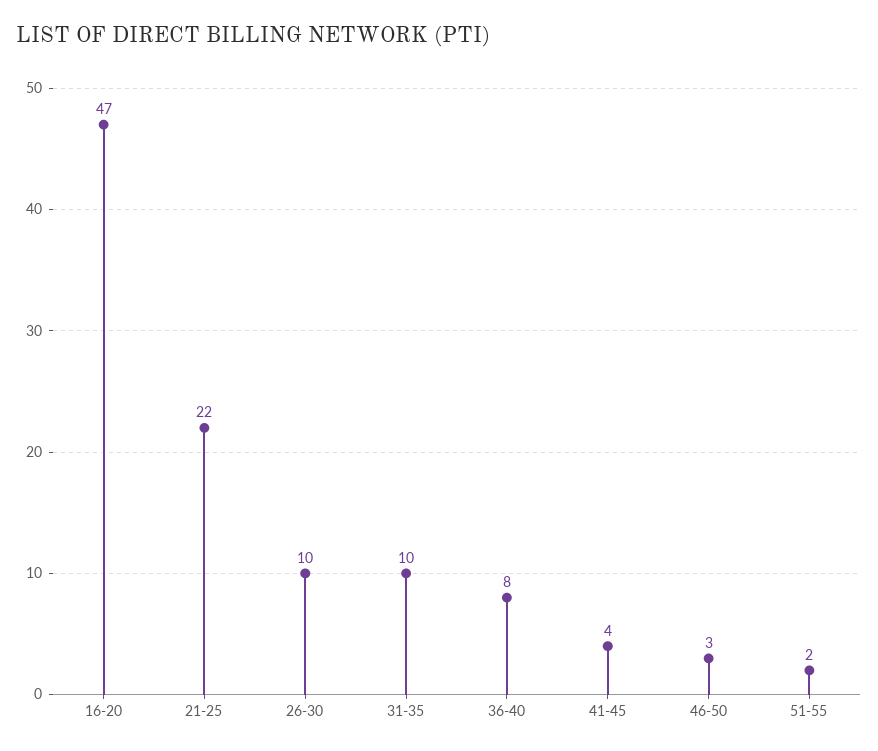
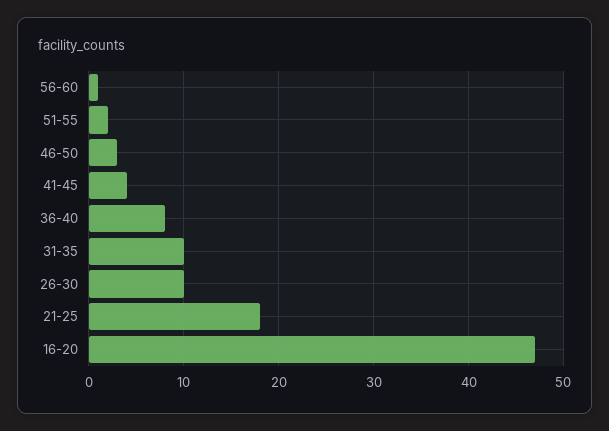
21-25: 22 -> 18
56-60: none -> 1

